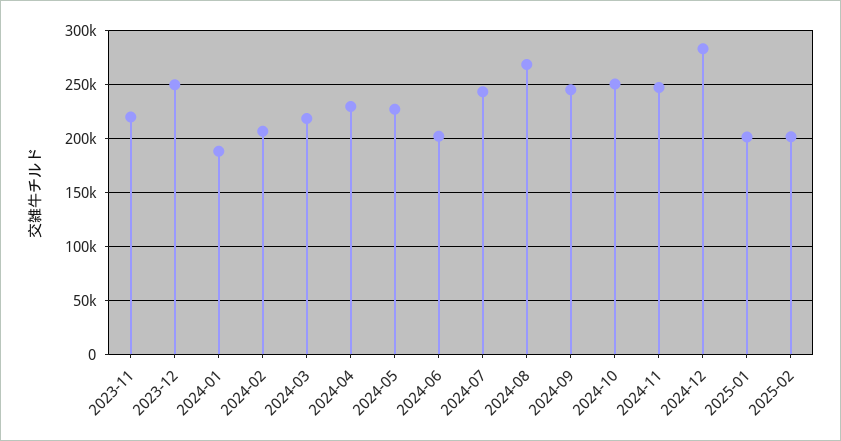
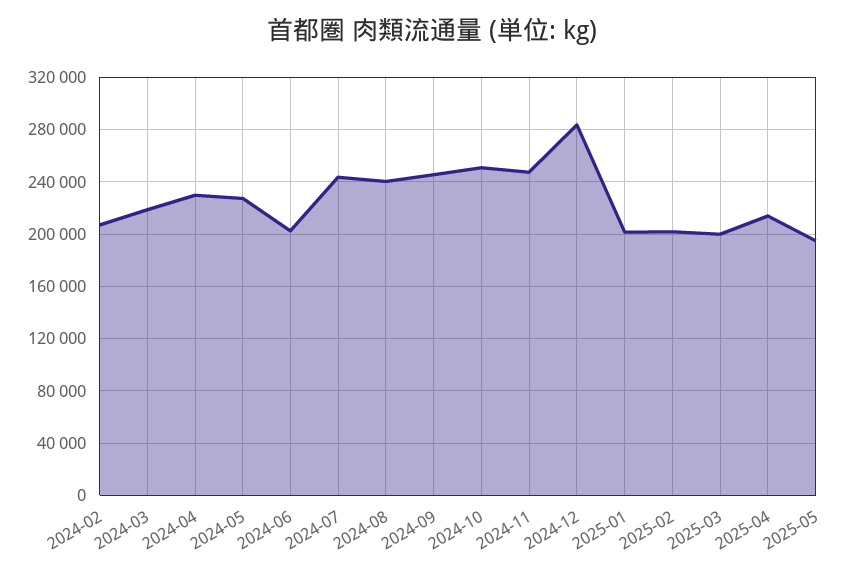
2023-11: 220000 -> none
2023-12: 250000 -> none
2024-01: 190000 -> none
2024-08: 270000 -> 240000
2025-03: none -> 200000
2025-04: none -> 215000
2025-05: none -> 195000

